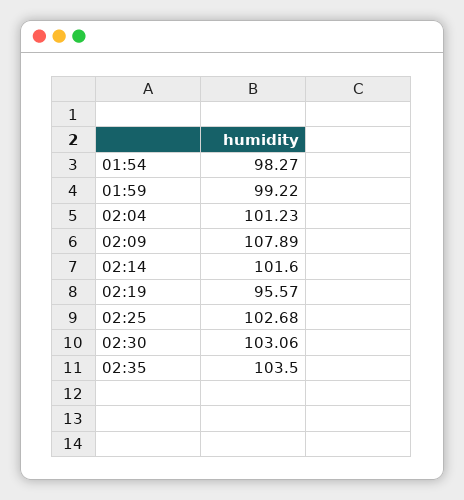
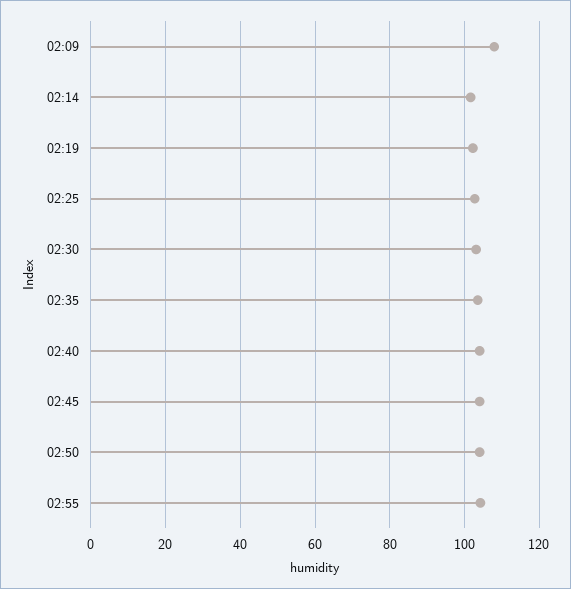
01:54: 98.27 -> none
01:59: 99.22 -> none
02:04: 101.23 -> none
02:19: 95.57 -> 102
02:40: none -> 104
02:45: none -> 104
02:50: none -> 104
02:55: none -> 104

